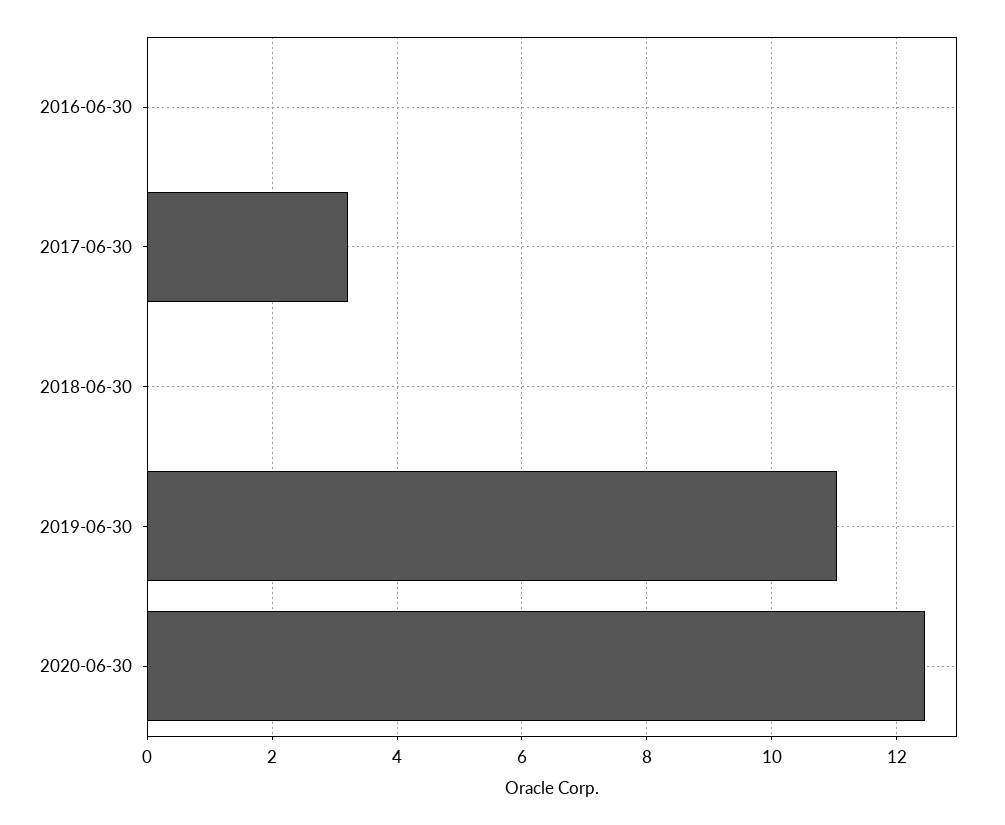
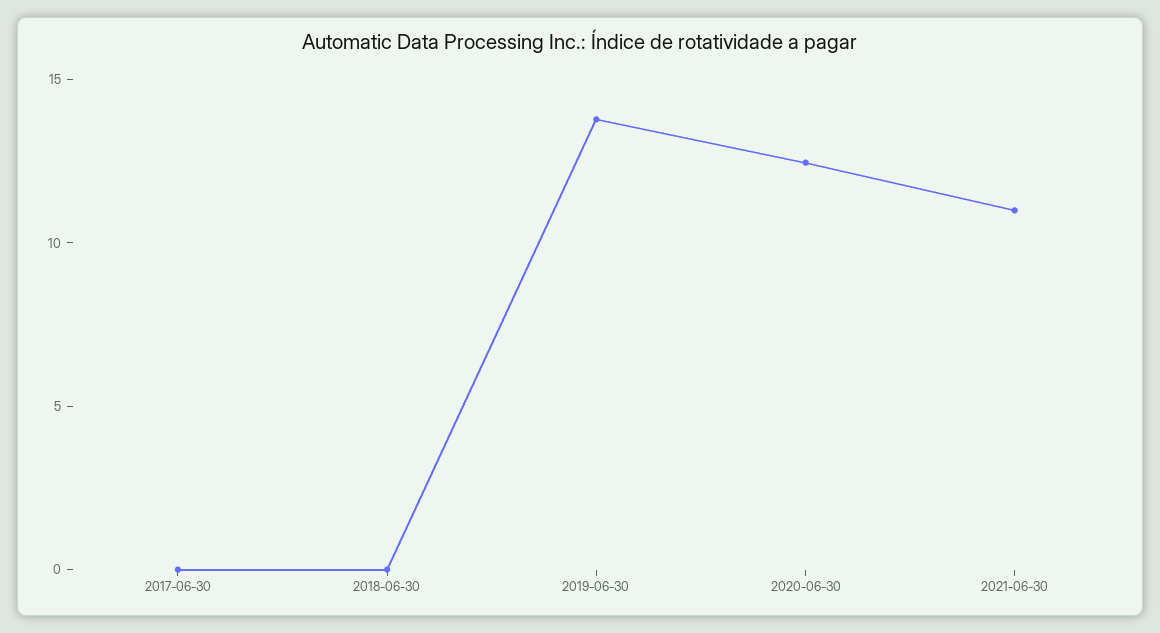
2016-06-30: 0 -> none
2017-06-30: 3.2 -> 0
2019-06-30: 11 -> 14
2021-06-30: none -> 11

